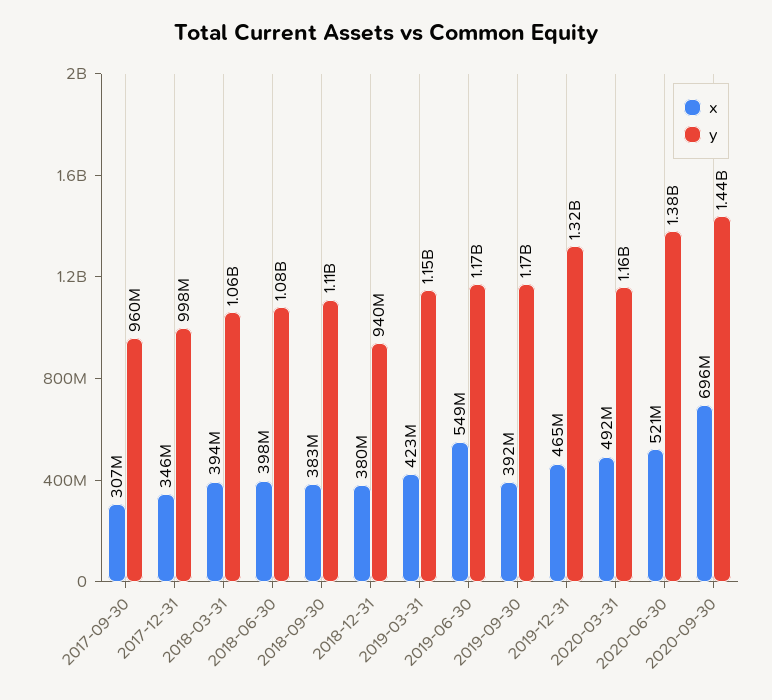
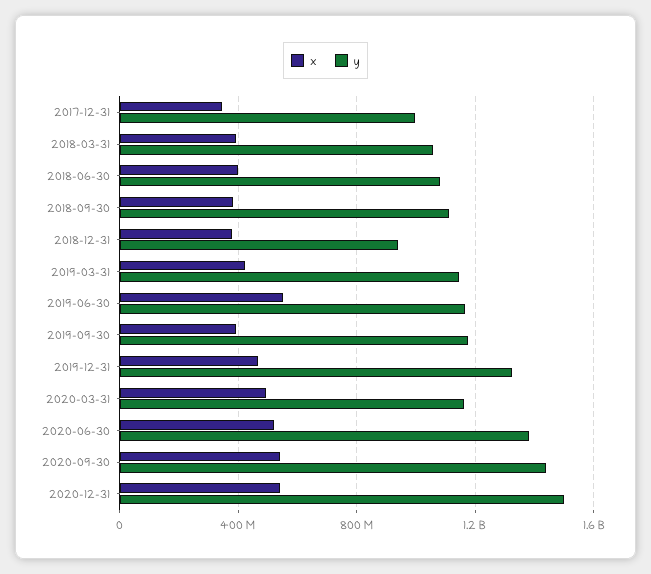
x, 2017-09-30: 307000000 -> none
y, 2017-09-30: 960000000 -> none
x, 2020-09-30: 696000000 -> 550000000
x, 2020-12-31: none -> 550000000
y, 2020-12-31: none -> 1500000000

